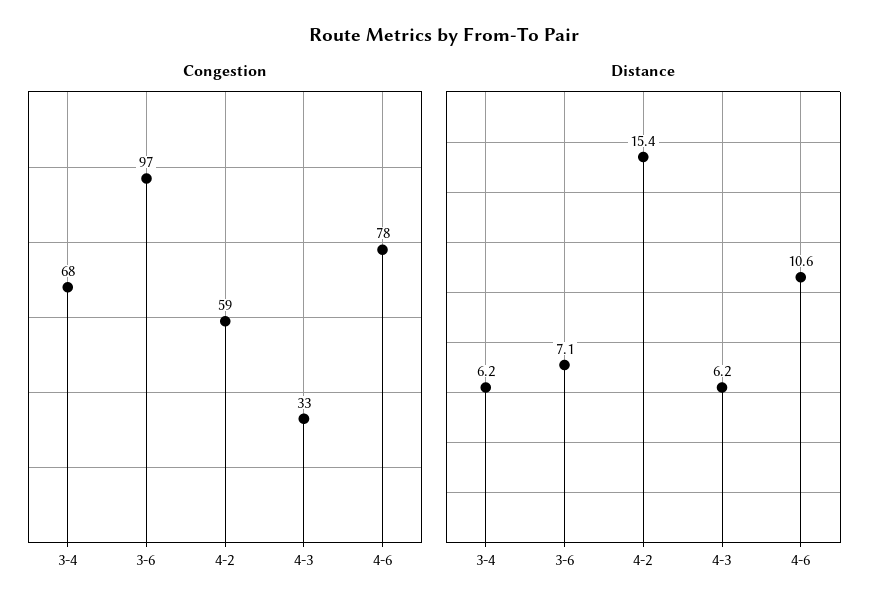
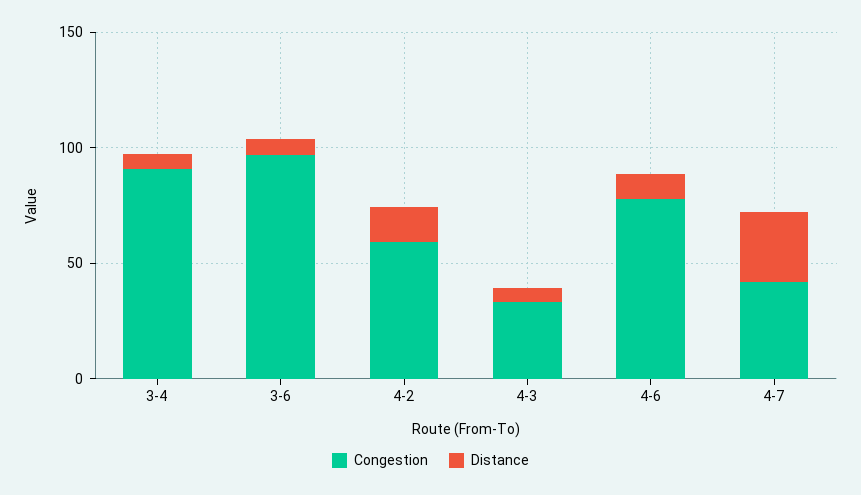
Congestion, 3-4: 68 -> 90
Congestion, 4-7: none -> 40
Distance, 4-7: none -> 30

